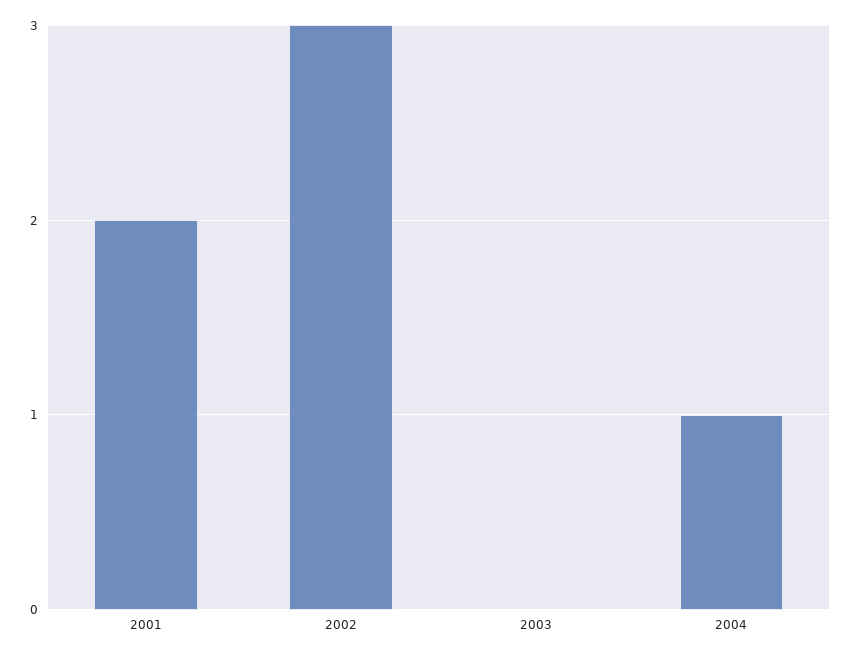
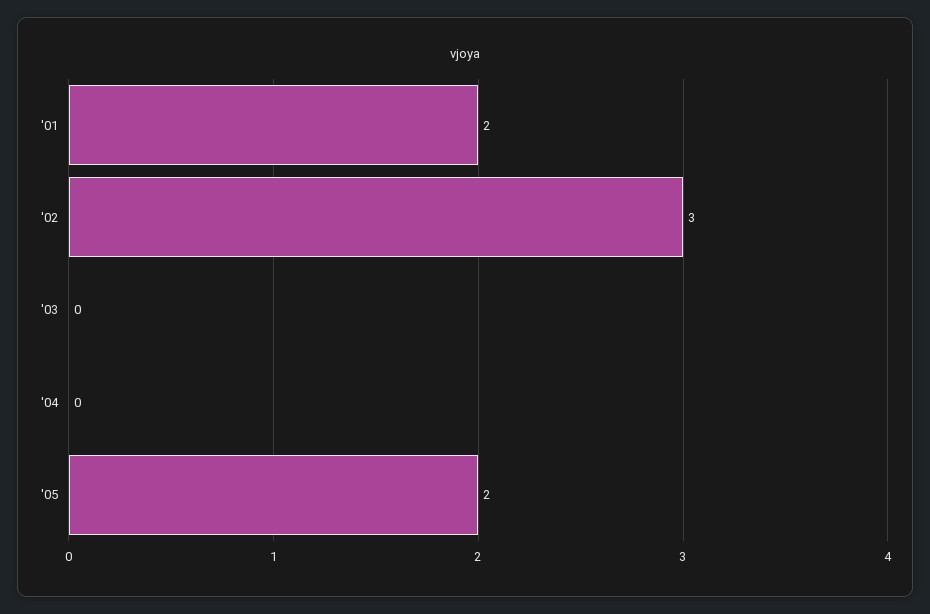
2004: 1 -> 0
'05: none -> 2

